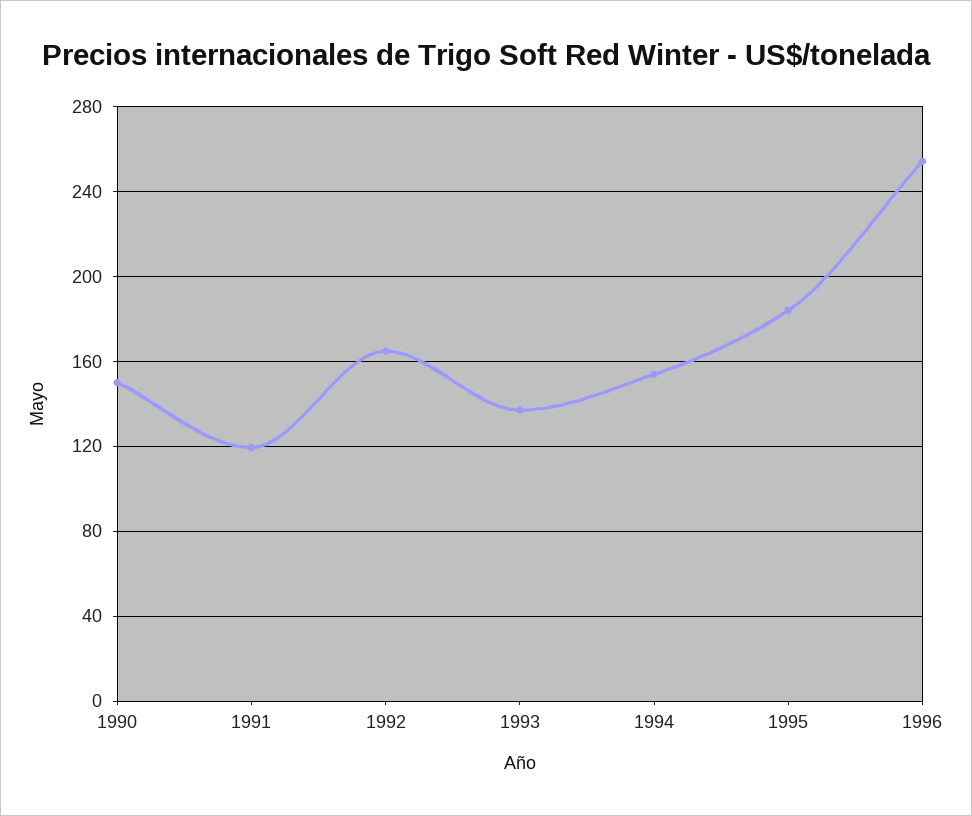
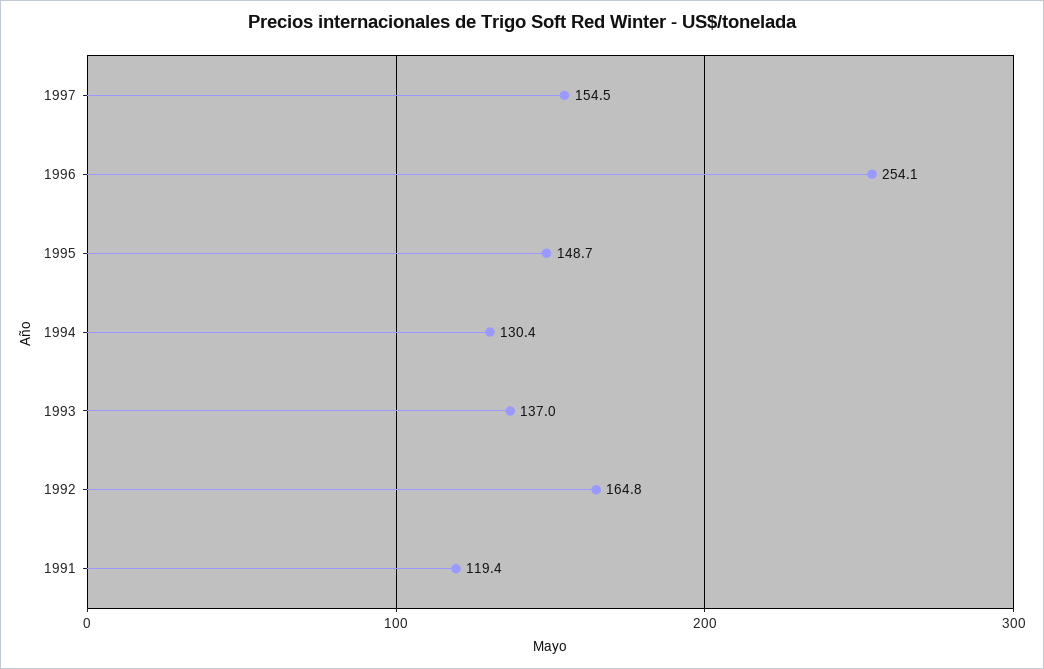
1990: 150 -> none
1994: 155 -> 130.4
1995: 185 -> 148.7
1997: none -> 154.5

